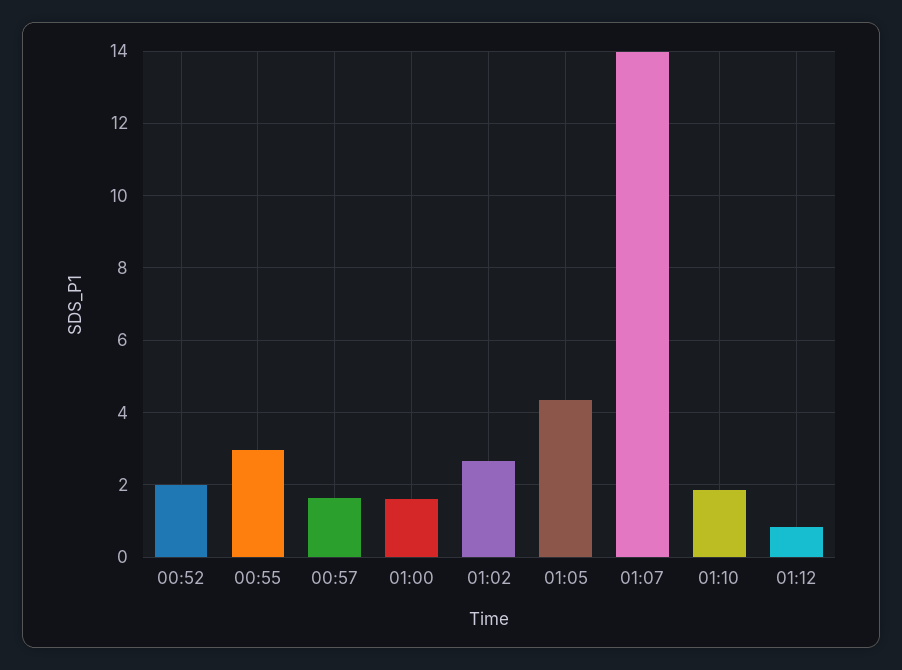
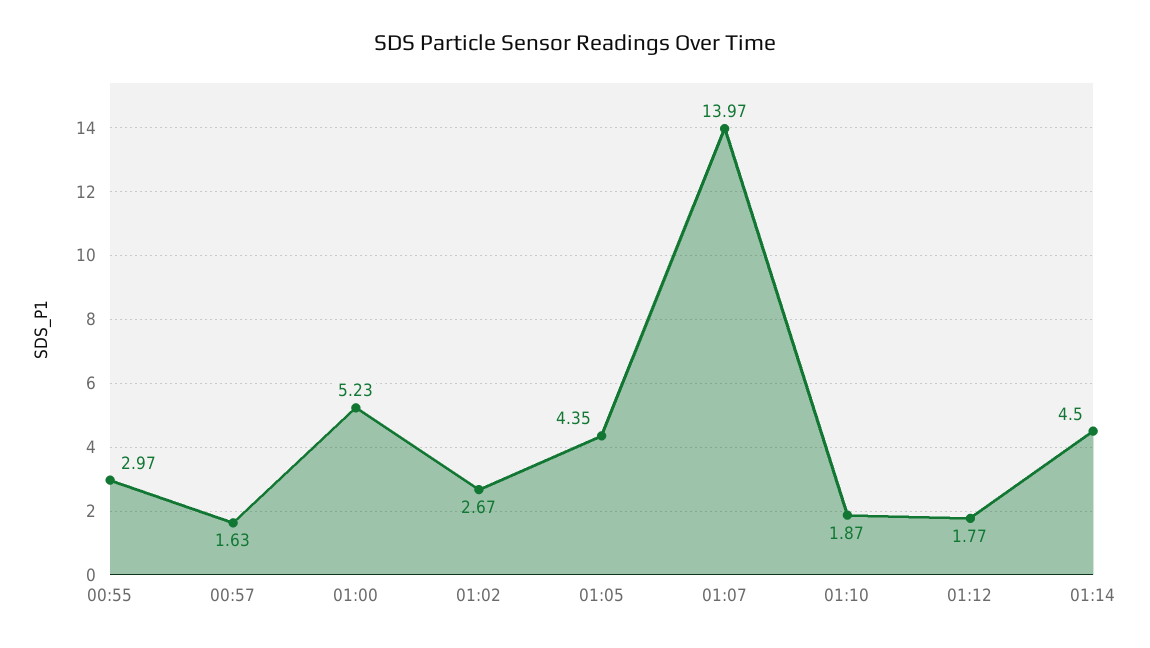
00:52: 2 -> none
01:00: 1.6 -> 5.23
01:12: 0.8 -> 1.77
01:14: none -> 4.5

